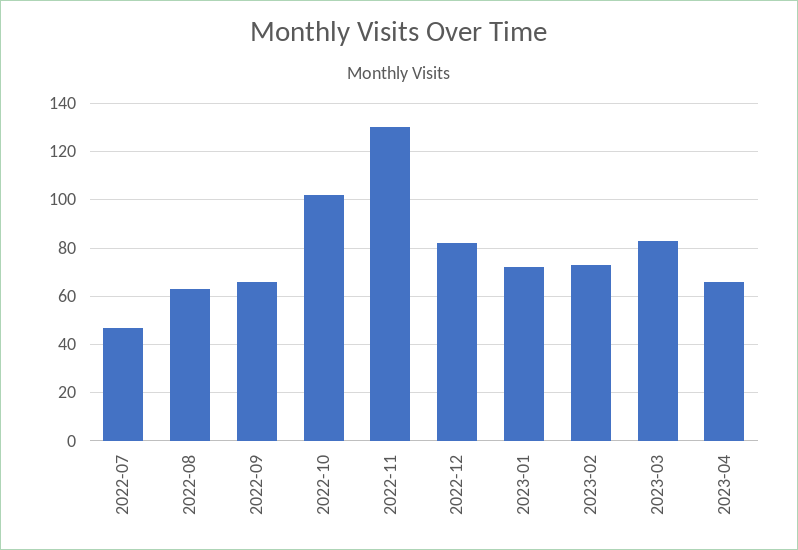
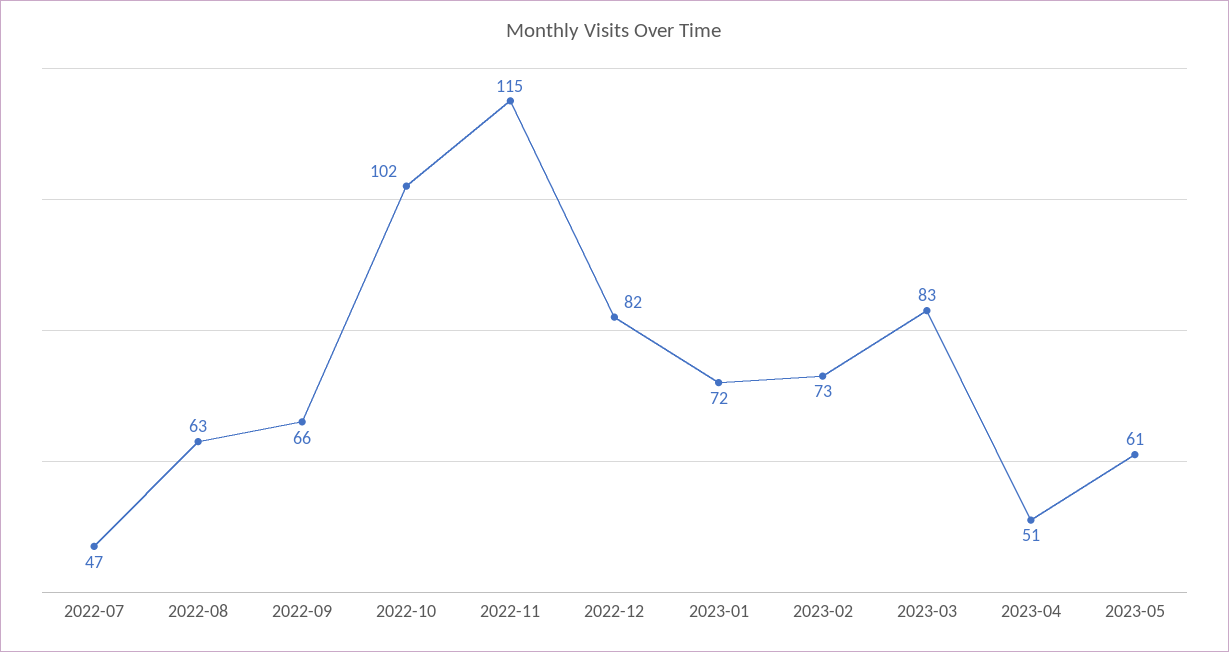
2022-11: 130 -> 115
2023-04: 65 -> 51
2023-05: none -> 61

